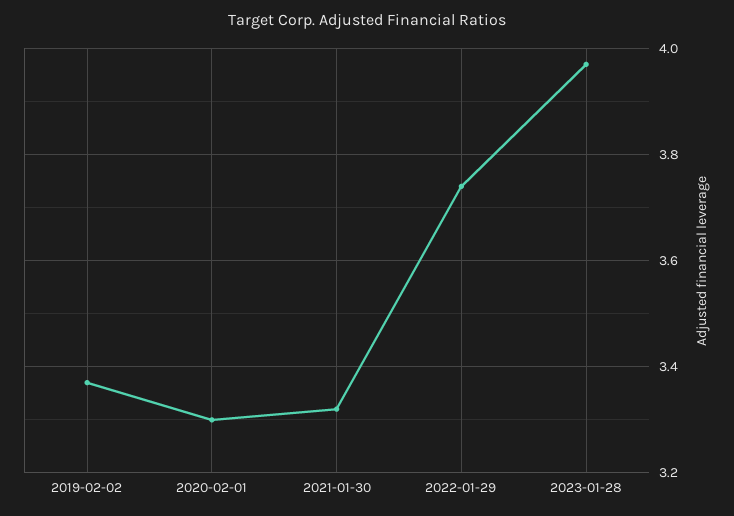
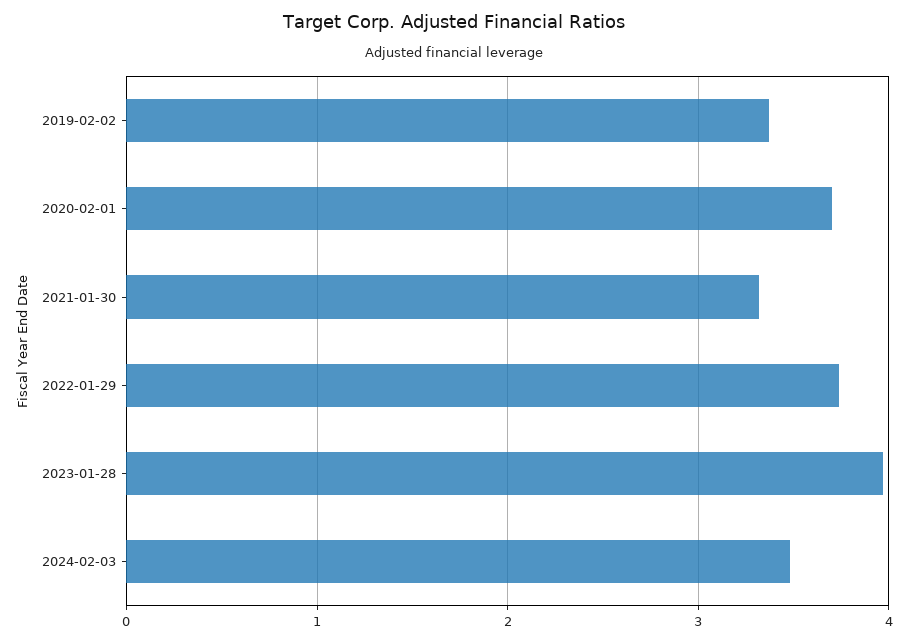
2020-02-01: 3.3 -> 3.7
2024-02-03: none -> 3.5

